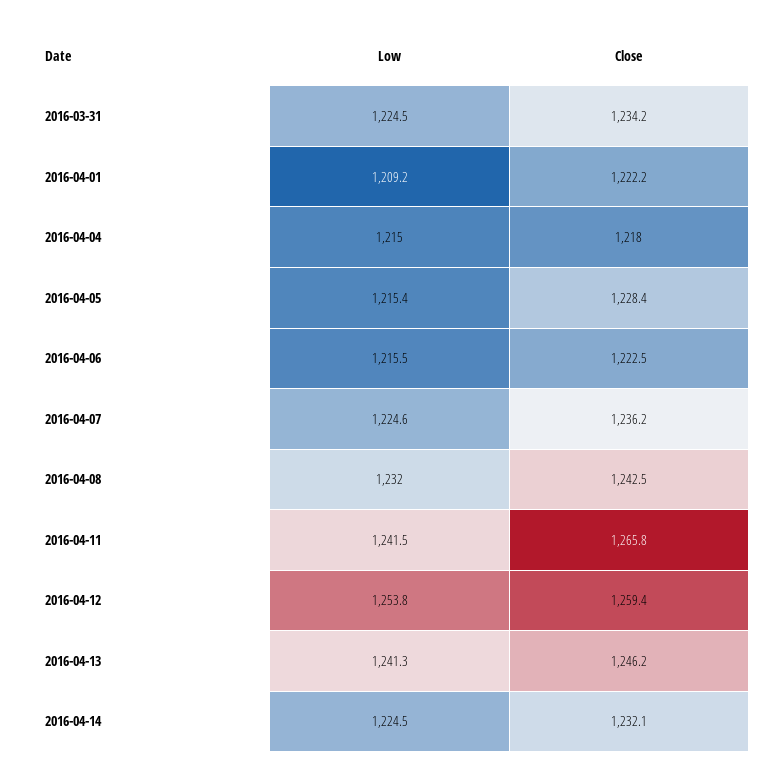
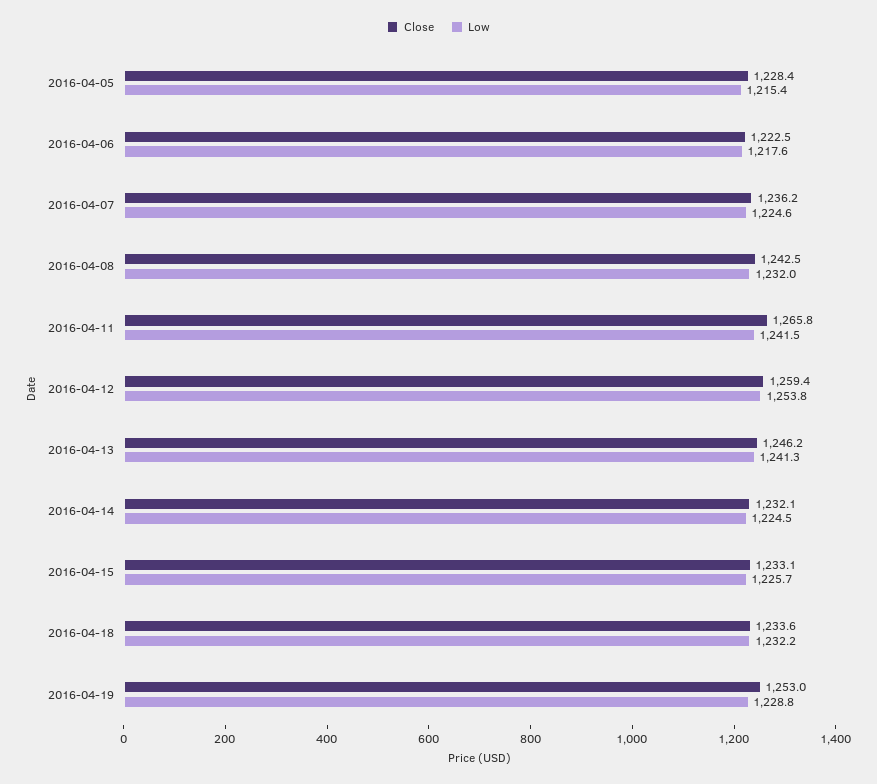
Low, 2016-03-31: 1224.5 -> none
Close, 2016-03-31: 1234.2 -> none
Low, 2016-04-01: 1209.2 -> none
Close, 2016-04-01: 1222.2 -> none
Low, 2016-04-04: 1215 -> none
Close, 2016-04-04: 1218 -> none
Low, 2016-04-06: 1215.5 -> 1217.6
Close, 2016-04-15: none -> 1233.1
Low, 2016-04-15: none -> 1225.7
Close, 2016-04-18: none -> 1233.6
Low, 2016-04-18: none -> 1232.2
Close, 2016-04-19: none -> 1253
Low, 2016-04-19: none -> 1228.8

